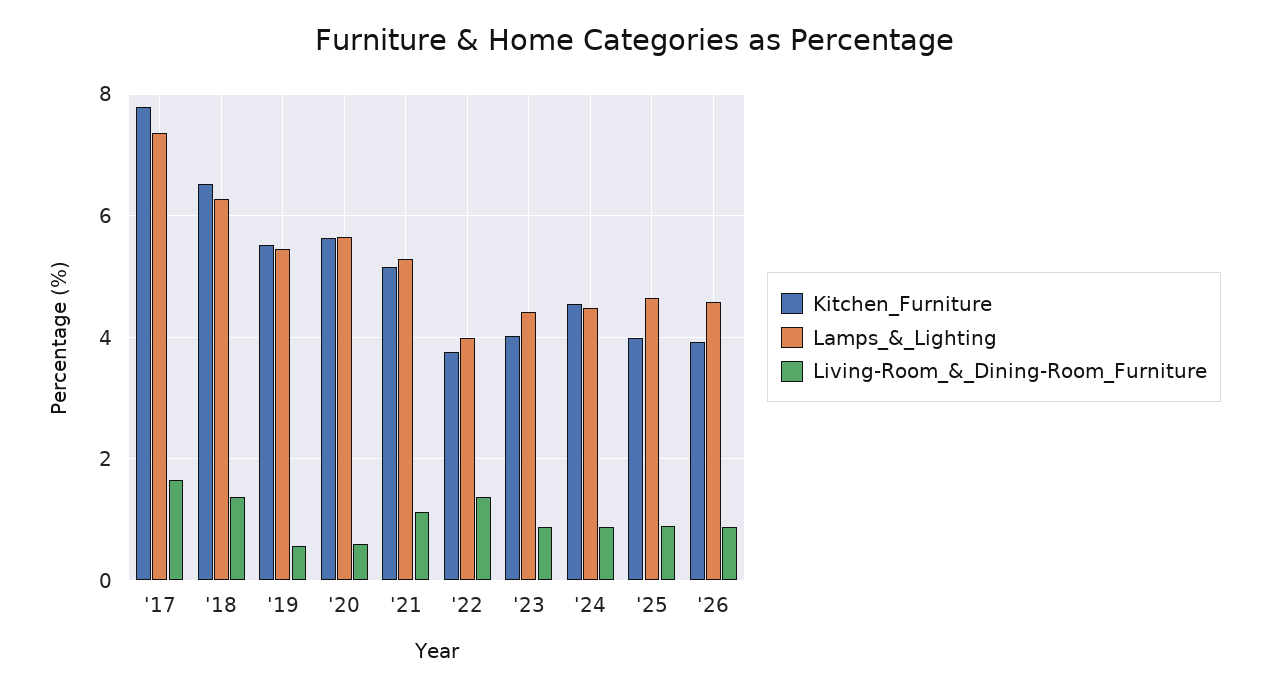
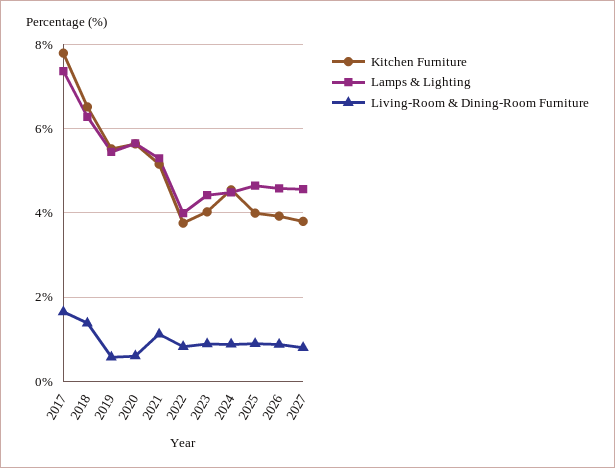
Living-Room_&_Dining-Room_Furniture, '22: 1.4 -> 0.8
Kitchen_Furniture, 2027: none -> 3.8
Lamps_&_Lighting, 2027: none -> 4.6
Living-Room_&_Dining-Room_Furniture, 2027: none -> 0.8

